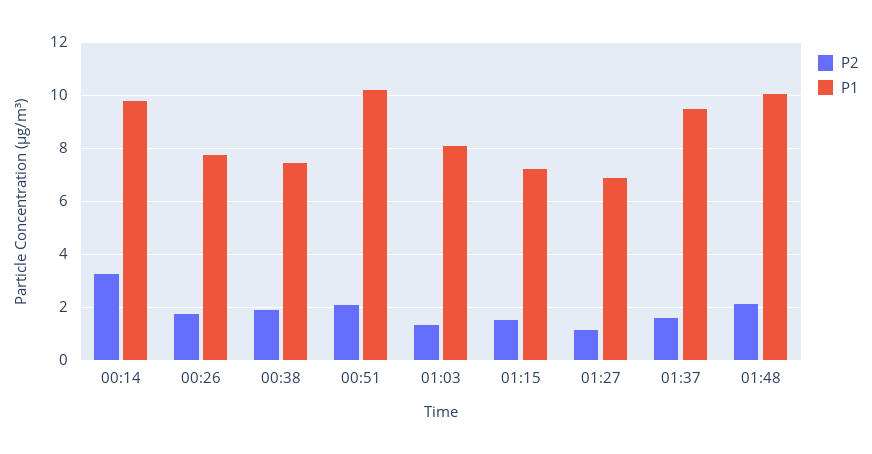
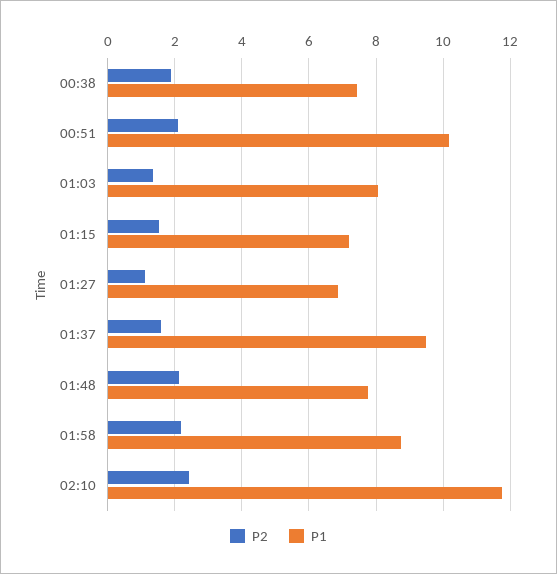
P2, 00:14: 3.25 -> none
P1, 00:14: 9.75 -> none
P2, 00:26: 1.75 -> none
P1, 00:26: 7.75 -> none
P1, 01:48: 10 -> 7.8
P2, 01:58: none -> 2.2
P1, 01:58: none -> 8.8
P2, 02:10: none -> 2.4
P1, 02:10: none -> 11.8

